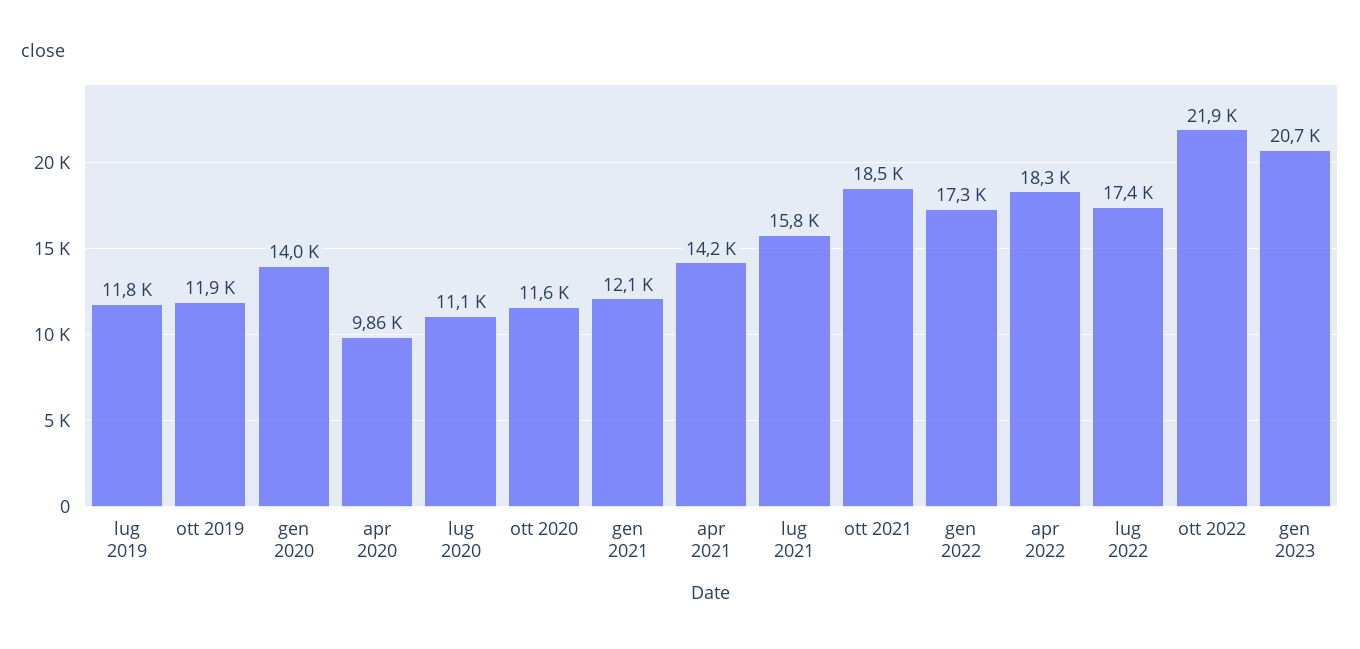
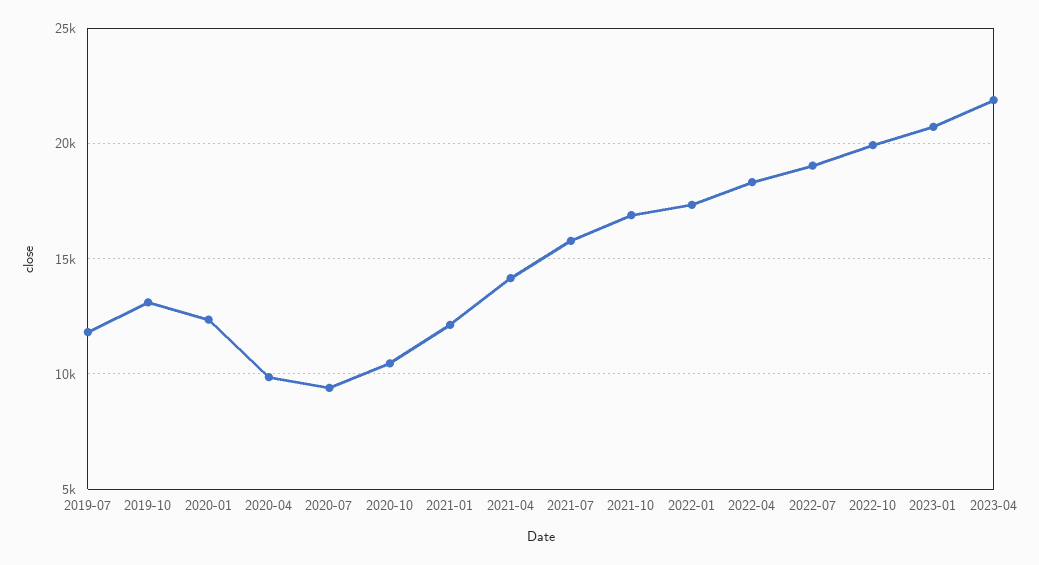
ott 2019: 11900 -> 13000
gen 2020: 14000 -> 12500
lug 2020: 11100 -> 9500
ott 2020: 11600 -> 10500
ott 2021: 18500 -> 17000
lug 2022: 17400 -> 19000
ott 2022: 21900 -> 20000
2023-04: none -> 22000

